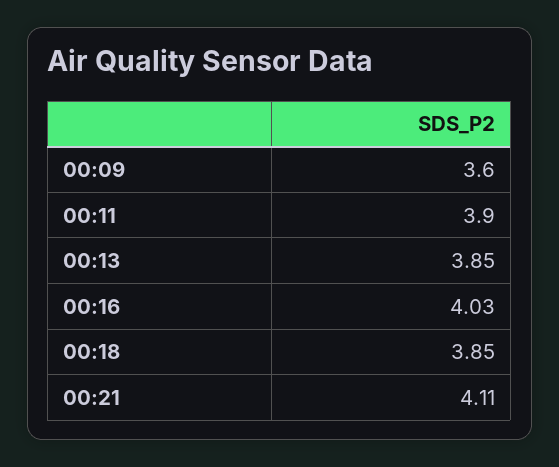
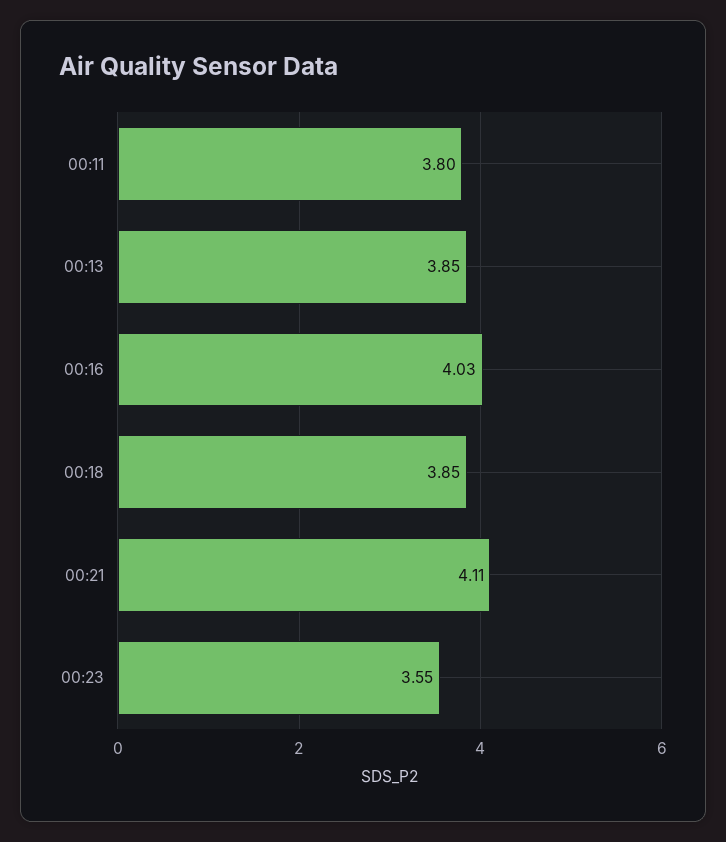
00:09: 3.6 -> none
00:11: 3.9 -> 3.8
00:23: none -> 3.55

